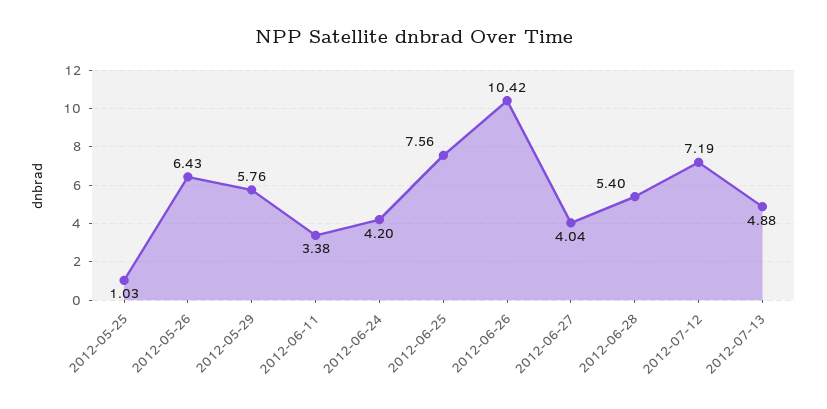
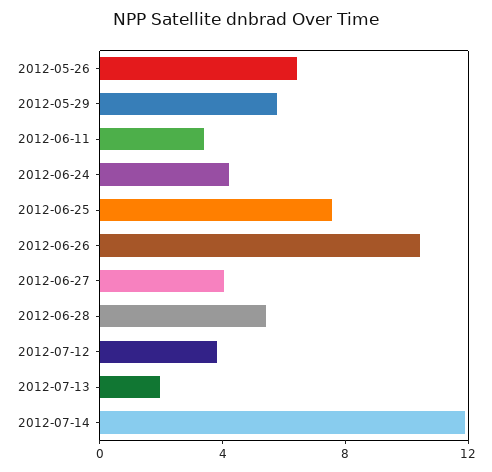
2012-05-25: 1.03 -> none
2012-07-12: 7.19 -> 4
2012-07-13: 4.88 -> 2
2012-07-14: none -> 12

